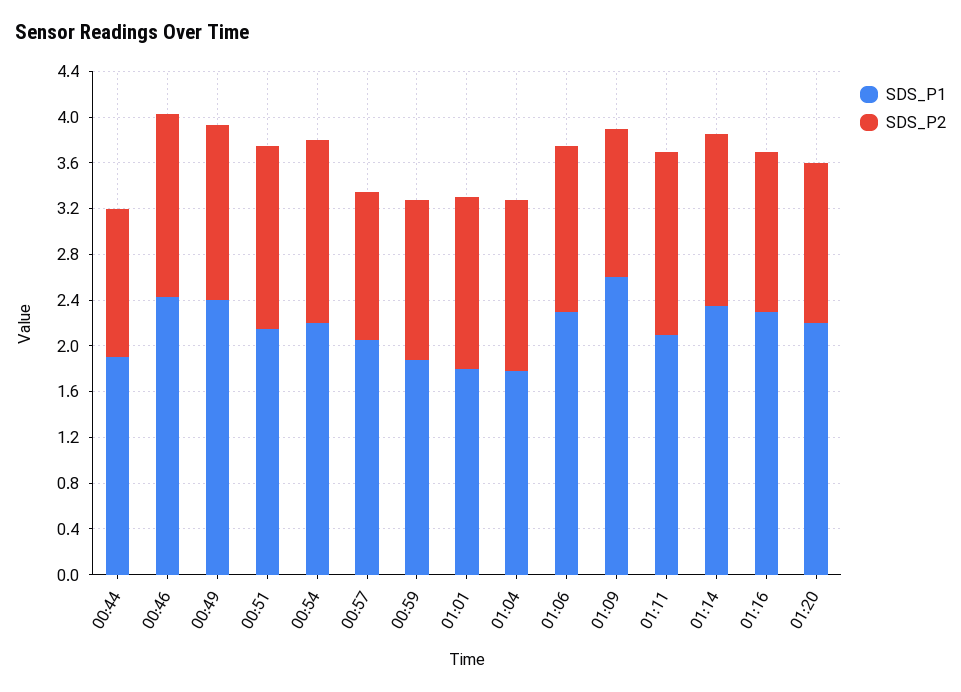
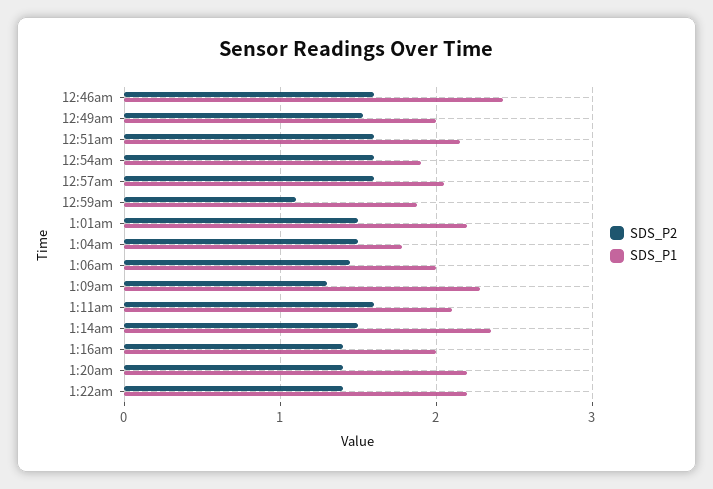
SDS_P1, 00:44: 1.9 -> none
SDS_P2, 00:44: 1.3 -> none
SDS_P1, 00:49: 2.4 -> 2
SDS_P1, 00:54: 2.2 -> 1.9
SDS_P2, 00:57: 1.3 -> 1.6
SDS_P2, 00:59: 1.4 -> 1.1
SDS_P1, 01:01: 1.8 -> 2.2
SDS_P1, 01:06: 2.3 -> 2
SDS_P1, 01:09: 2.6 -> 2.3
SDS_P1, 01:16: 2.3 -> 2
SDS_P2, 1:22am: none -> 1.4
SDS_P1, 1:22am: none -> 2.2

